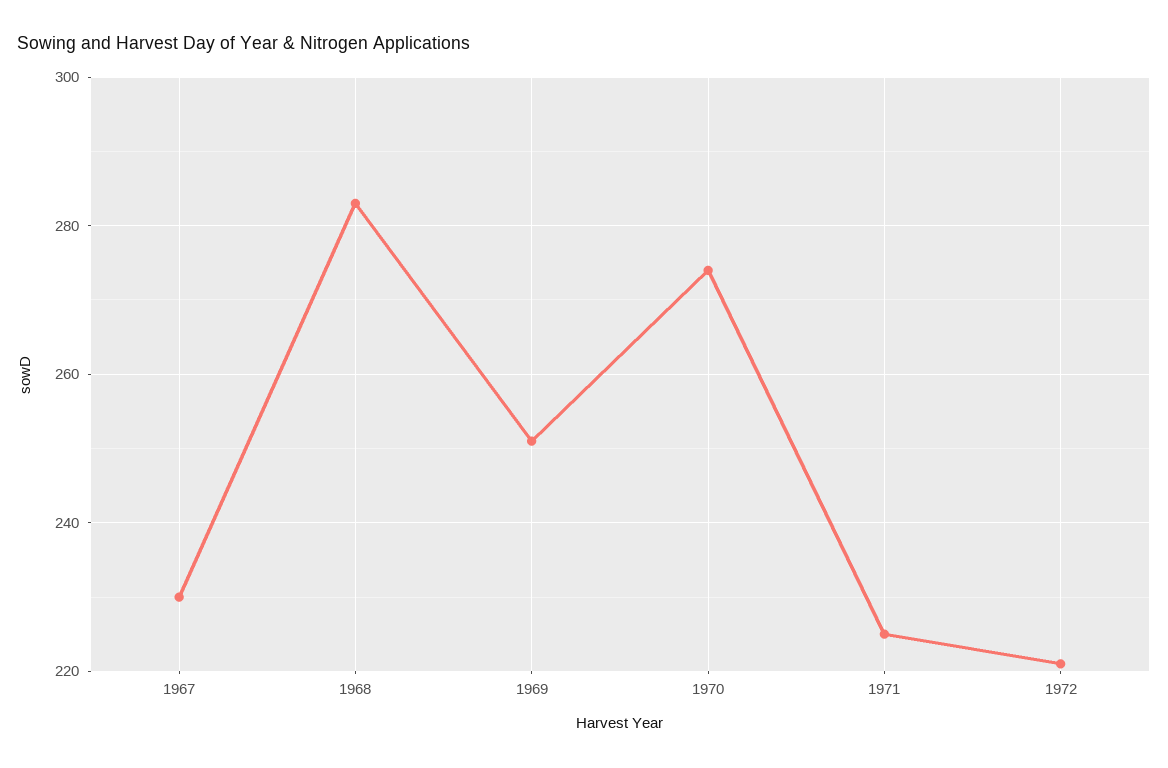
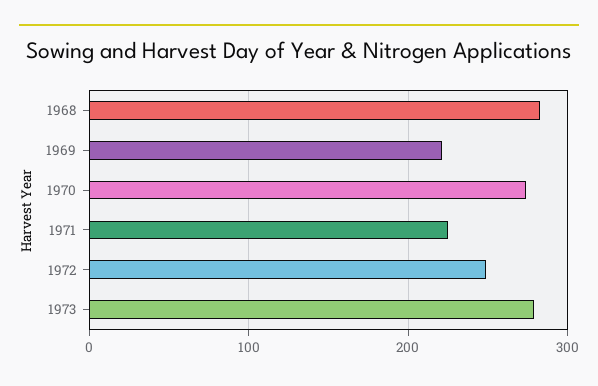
1967: 230 -> none
1969: 250 -> 220
1972: 220 -> 250
1973: none -> 280

